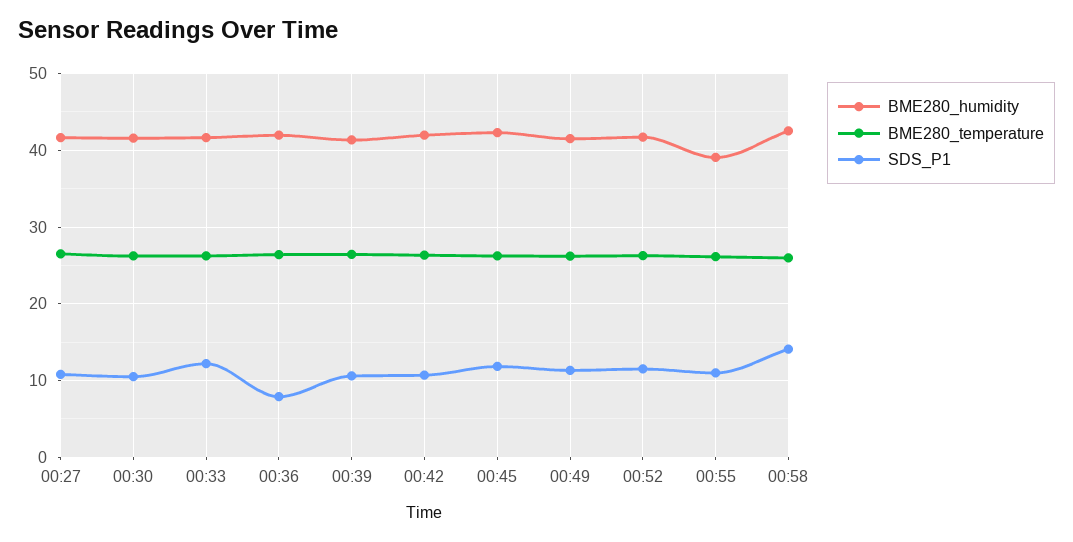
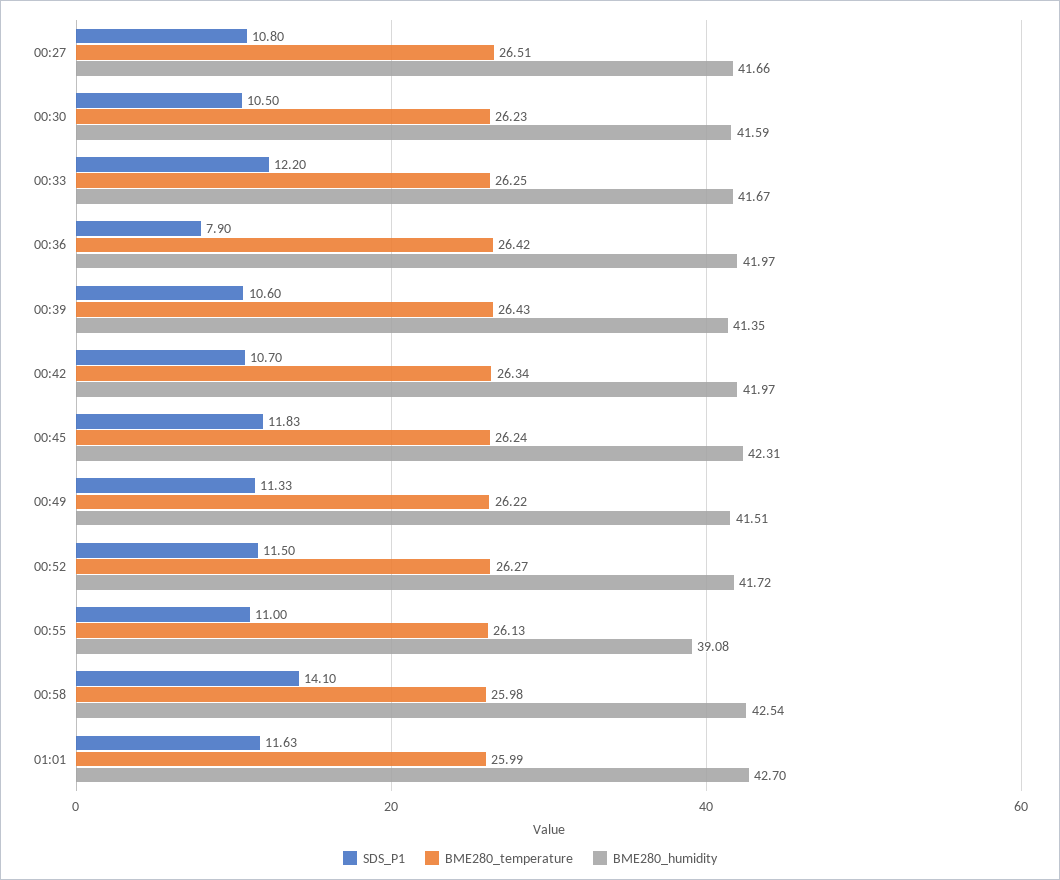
SDS_P1, 01:01: none -> 11.63
BME280_temperature, 01:01: none -> 25.99
BME280_humidity, 01:01: none -> 42.7

